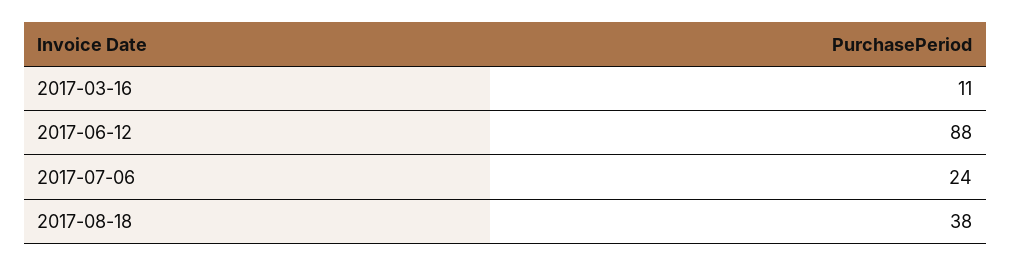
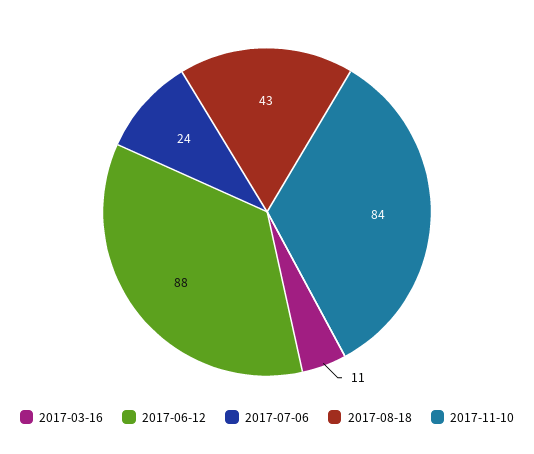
2017-08-18: 38 -> 43
2017-11-10: none -> 84

